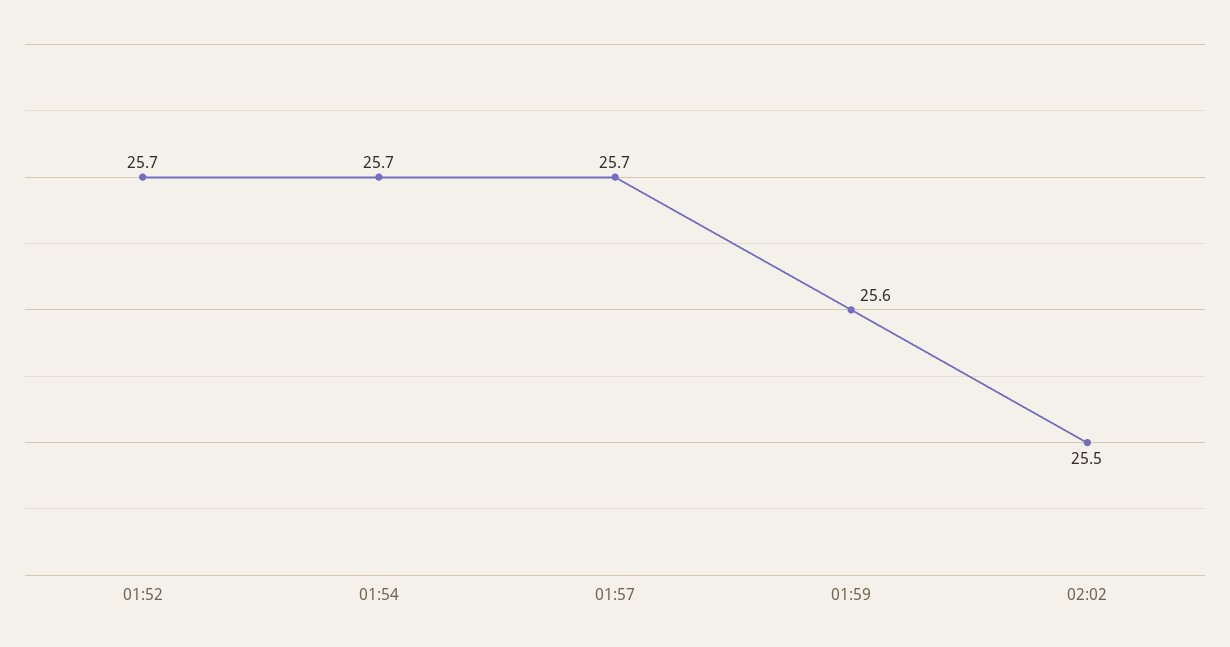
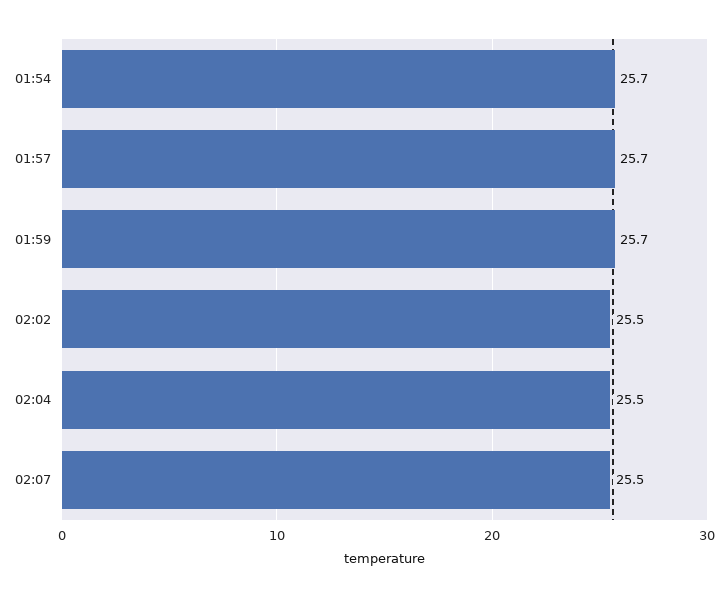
01:52: 25.7 -> none
01:59: 25.6 -> 25.7
02:04: none -> 25.5
02:07: none -> 25.5

